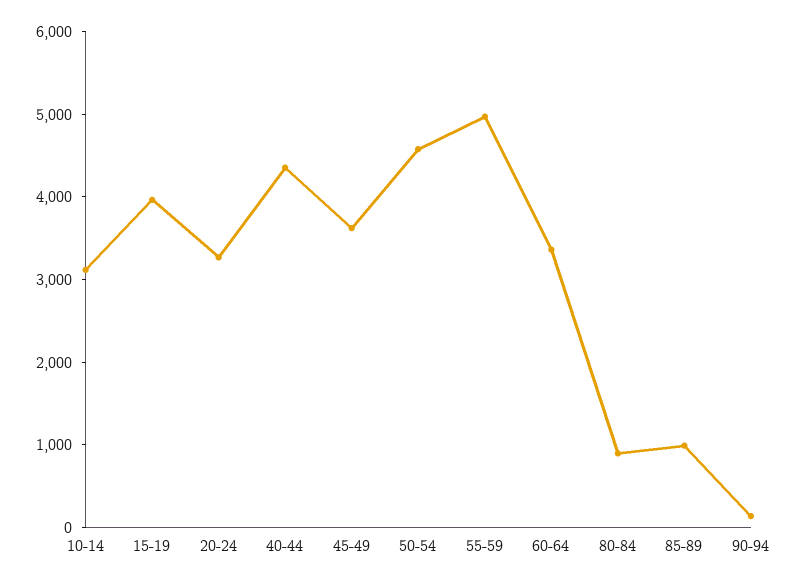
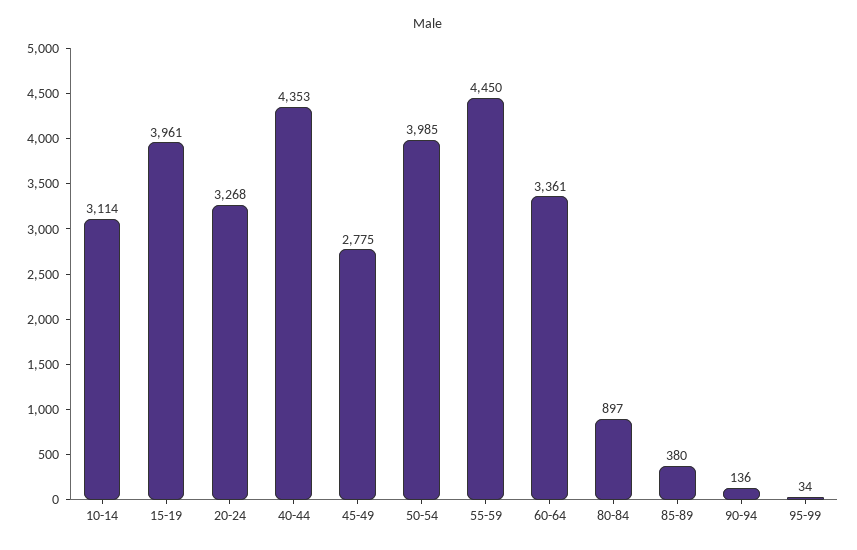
45-49: 3600 -> 2775
50-54: 4600 -> 3985
55-59: 5000 -> 4450
85-89: 1000 -> 380
95-99: none -> 34

